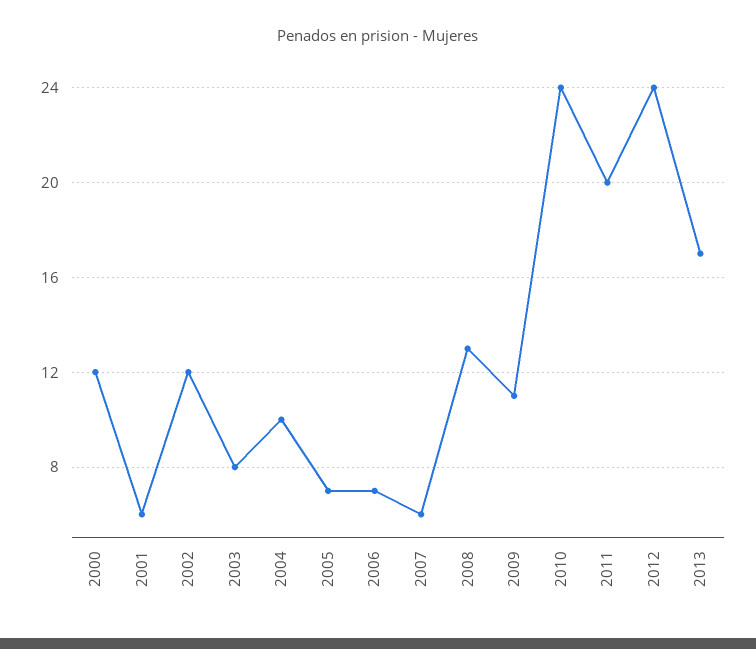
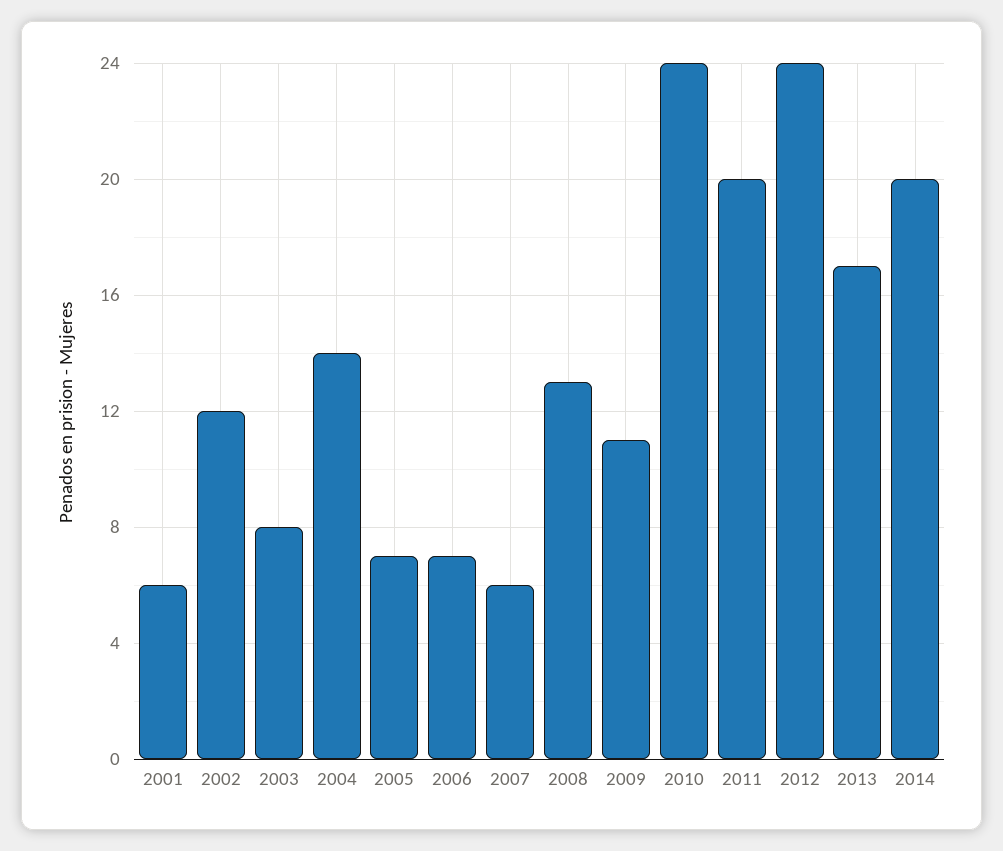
2000: 12 -> none
2004: 10 -> 14
2014: none -> 20

